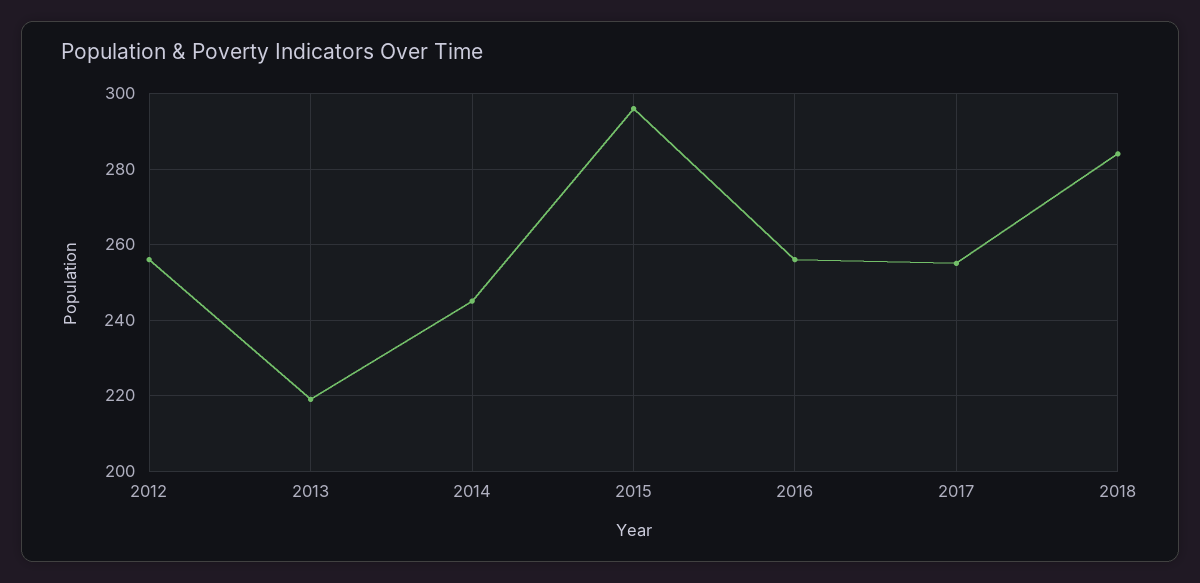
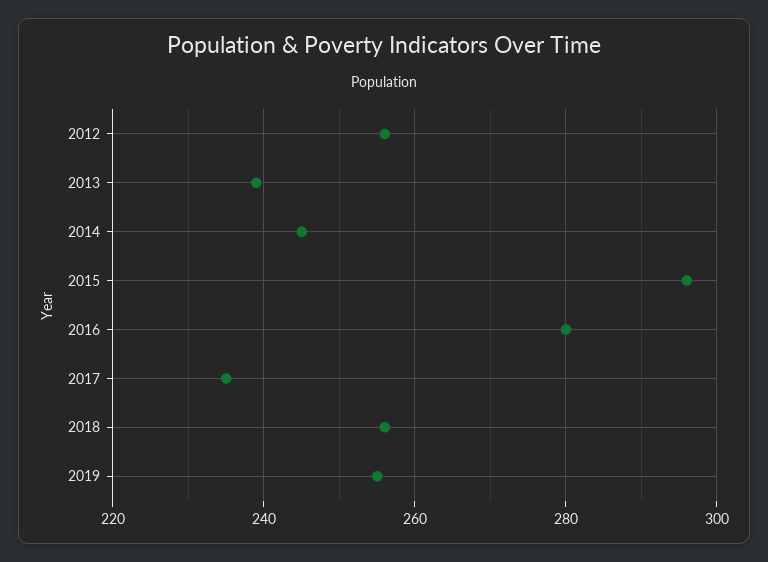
2013: 220 -> 240
2016: 255 -> 280
2017: 255 -> 235
2018: 285 -> 255
2019: none -> 255

